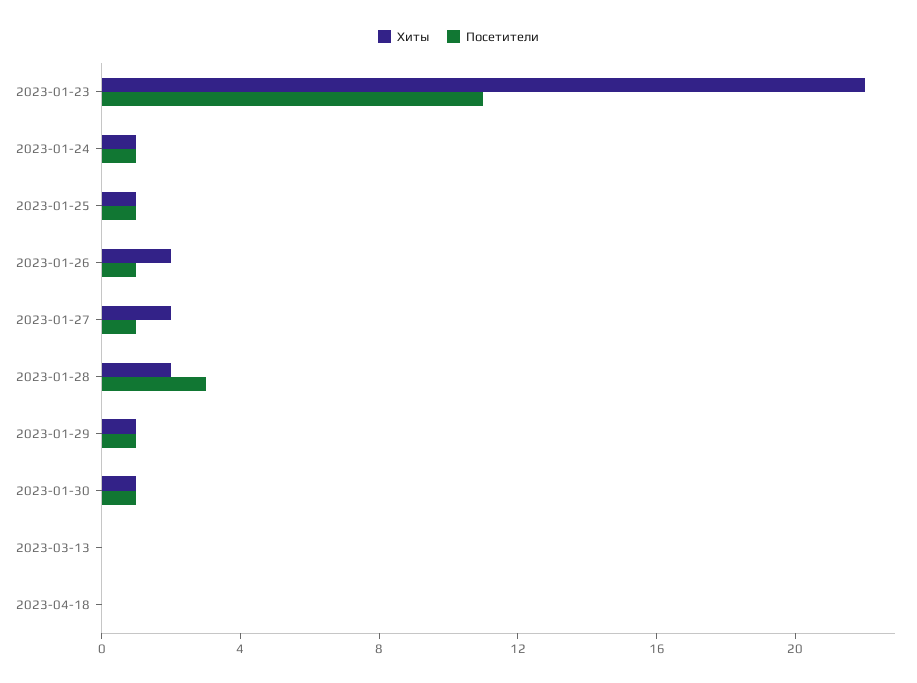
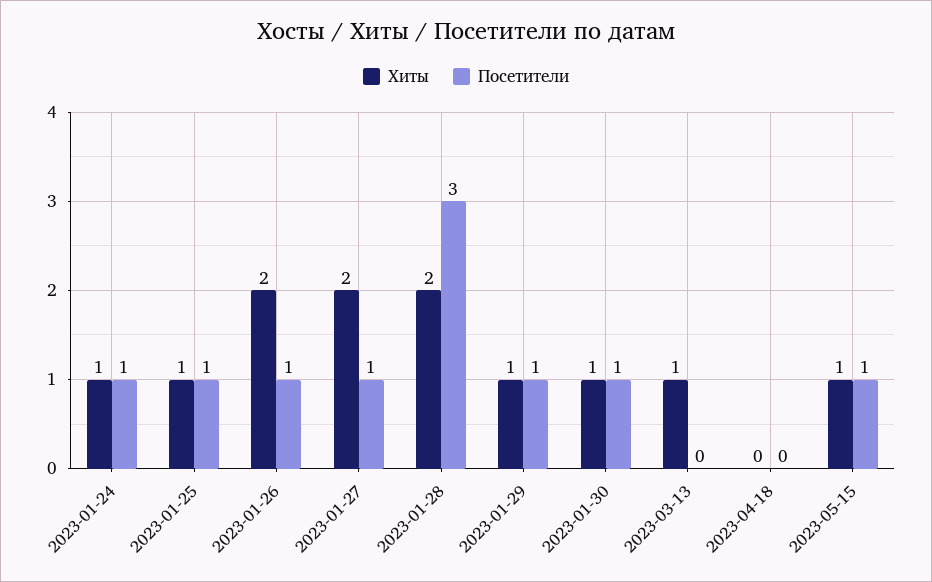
Хиты, 2023-01-23: 22 -> none
Посетители, 2023-01-23: 11 -> none
Хиты, 2023-03-13: 0 -> 1
Хиты, 2023-05-15: none -> 1
Посетители, 2023-05-15: none -> 1

